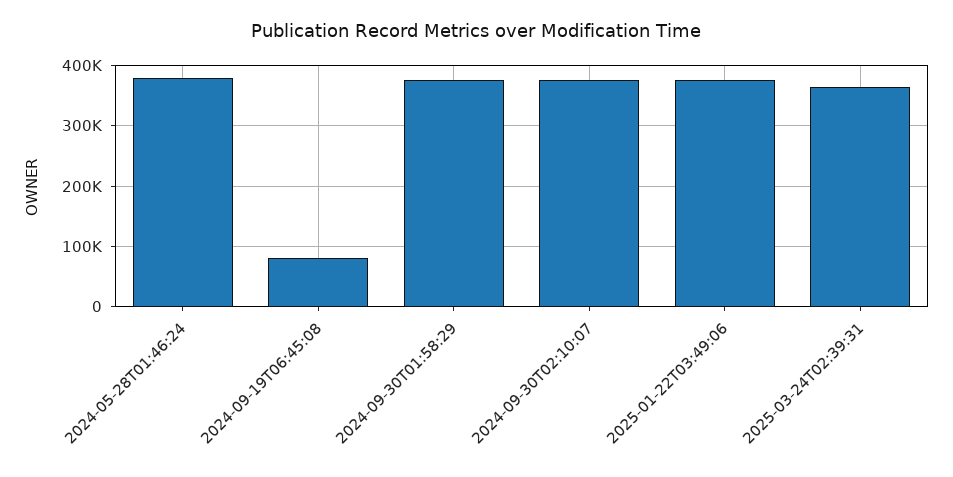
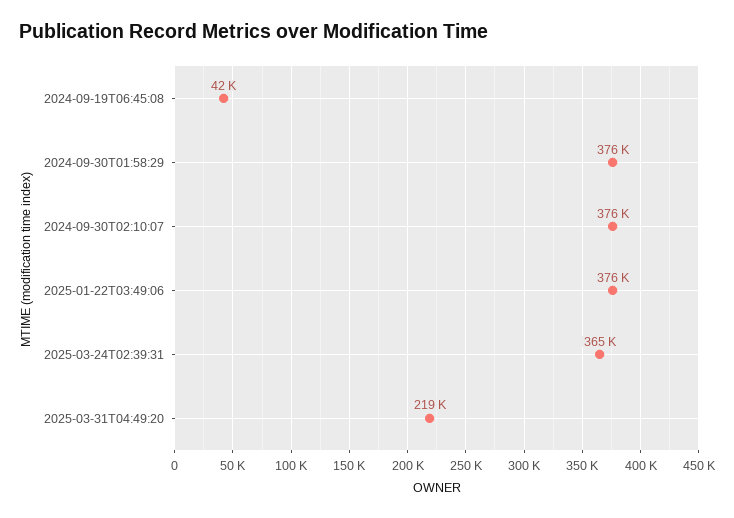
2024-05-28T01:46:24: 380000 -> none
2024-09-19T06:45:08: 80000 -> 42000
2025-03-31T04:49:20: none -> 219000

